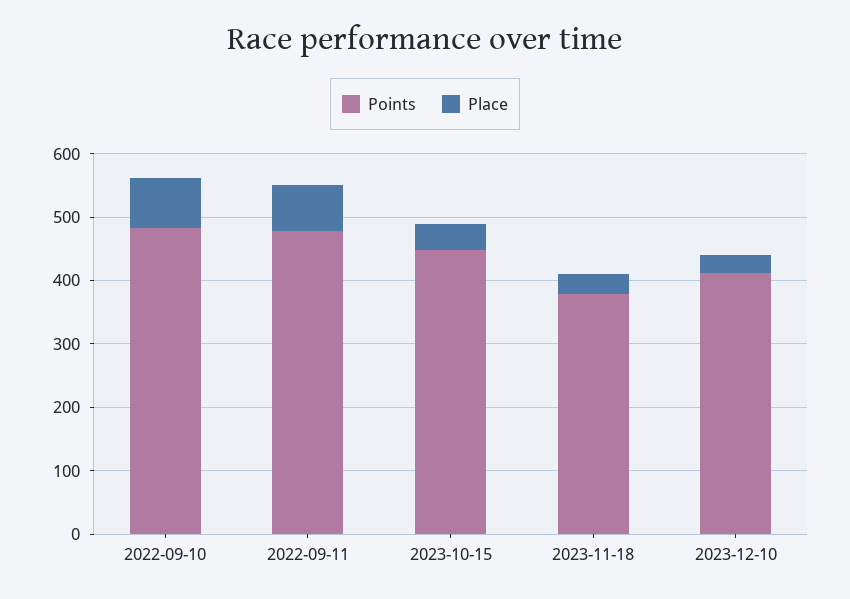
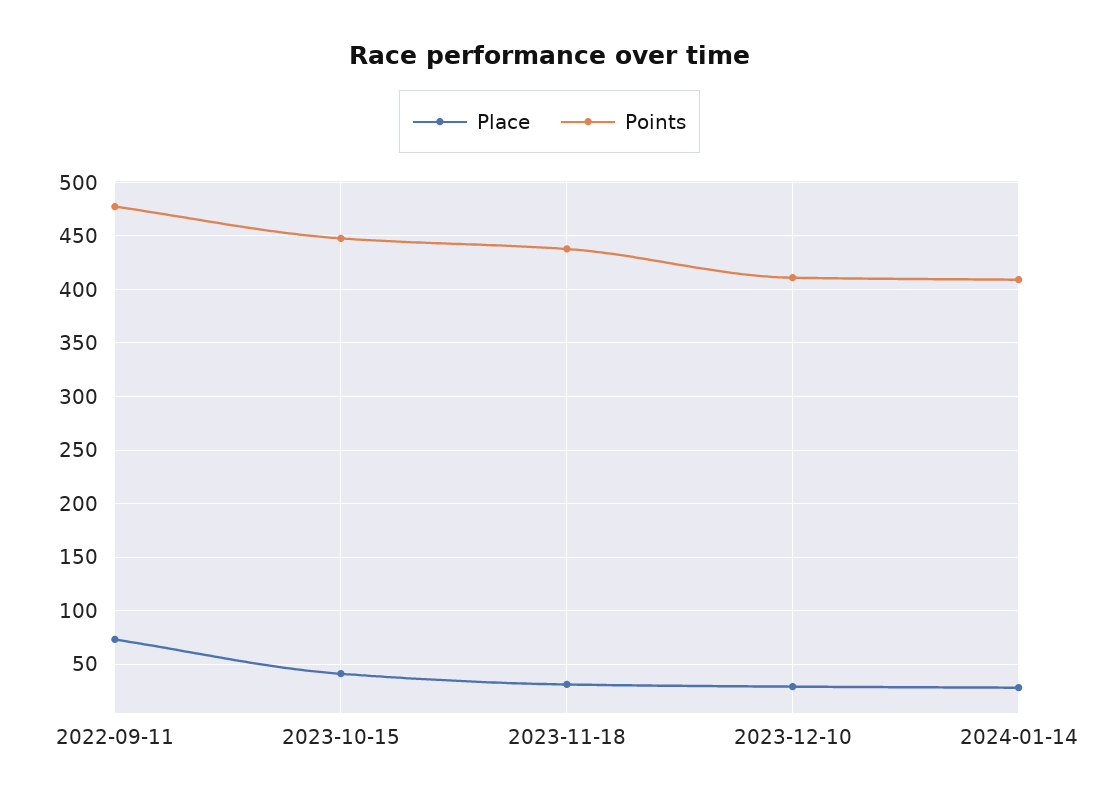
Points, 2022-09-10: 480 -> none
Place, 2022-09-10: 80 -> none
Points, 2023-11-18: 380 -> 440
Place, 2024-01-14: none -> 30
Points, 2024-01-14: none -> 410

